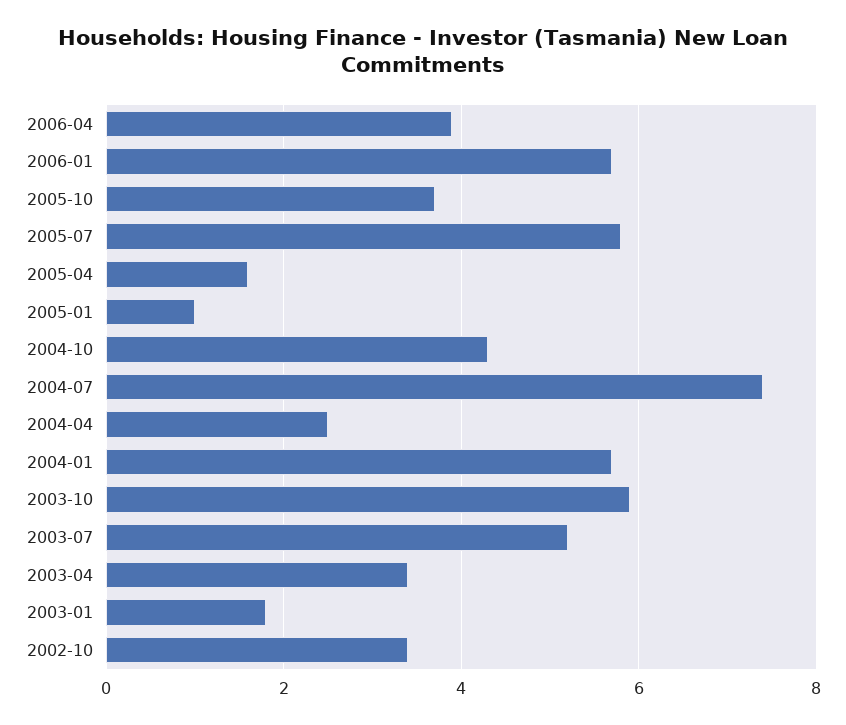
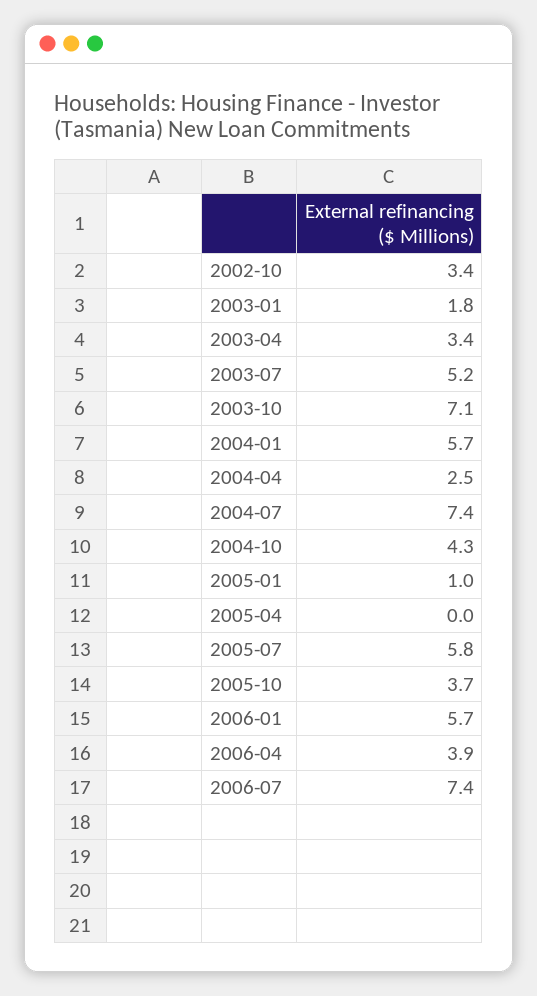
2005-04: 1.5 -> 0
2003-10: 6 -> 7.1
2006-07: none -> 7.4

